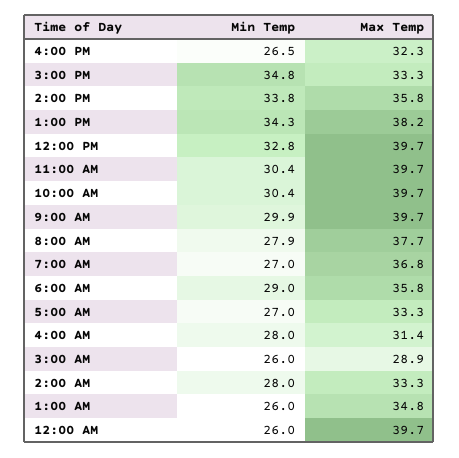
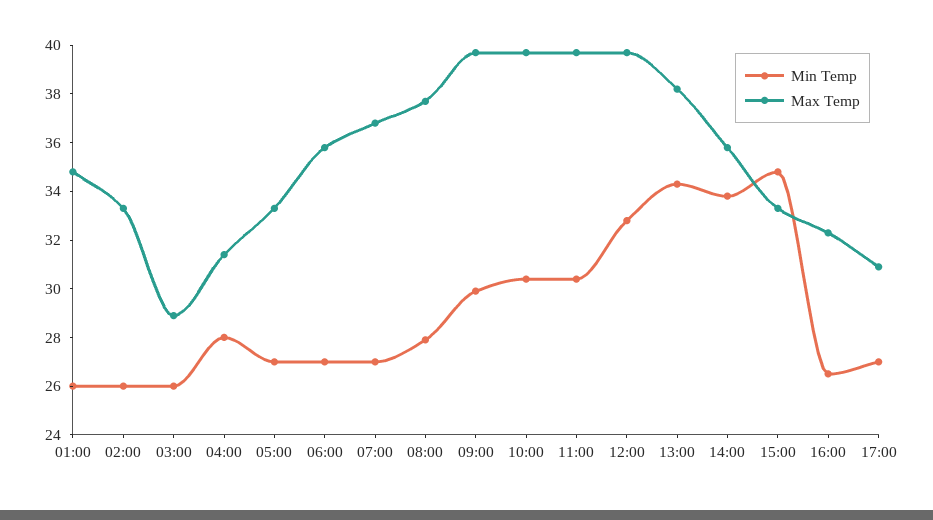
Min Temp, 6:00 AM: 29 -> 27
Min Temp, 2:00 AM: 28 -> 26
Min Temp, 12:00 AM: 26 -> none
Max Temp, 12:00 AM: 39.7 -> none
Min Temp, 17:00: none -> 27
Max Temp, 17:00: none -> 31

